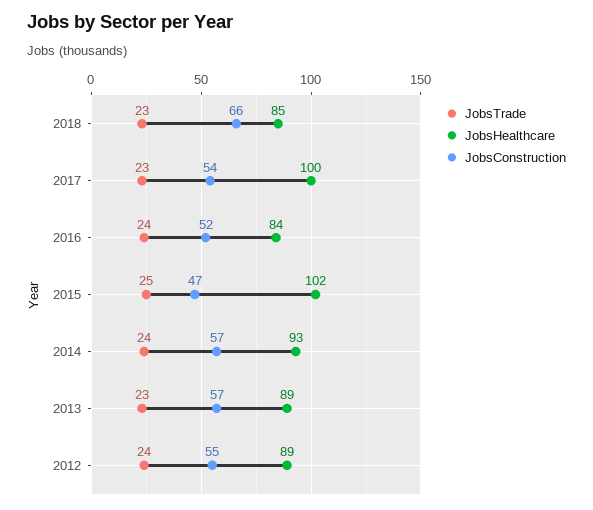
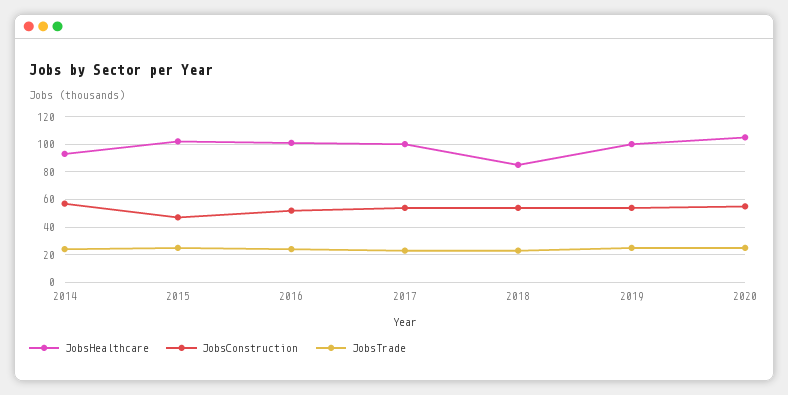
JobsConstruction, 2018: 66 -> 55
JobsHealthcare, 2016: 84 -> 100
JobsTrade, 2013: 23 -> none
JobsHealthcare, 2013: 89 -> none
JobsConstruction, 2013: 57 -> none
JobsTrade, 2012: 24 -> none
JobsHealthcare, 2012: 89 -> none
JobsConstruction, 2012: 55 -> none
JobsHealthcare, 2019: none -> 100
JobsConstruction, 2019: none -> 55
JobsTrade, 2019: none -> 25
JobsHealthcare, 2020: none -> 105
JobsConstruction, 2020: none -> 55
JobsTrade, 2020: none -> 25

